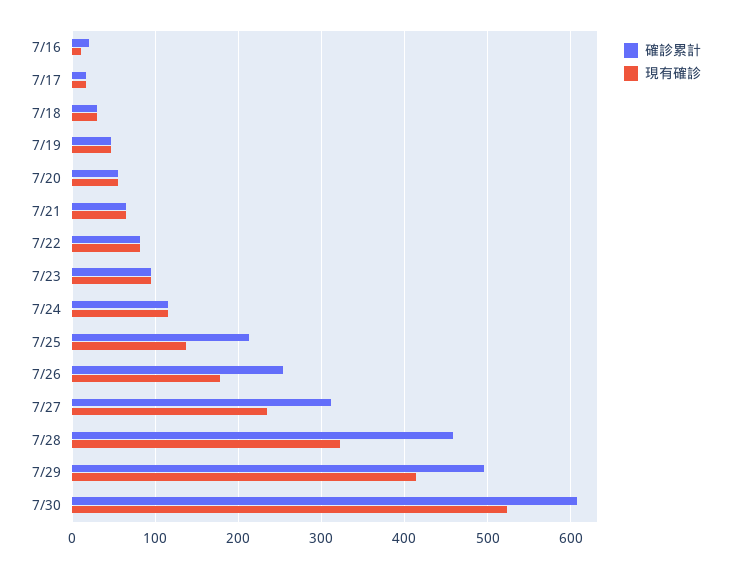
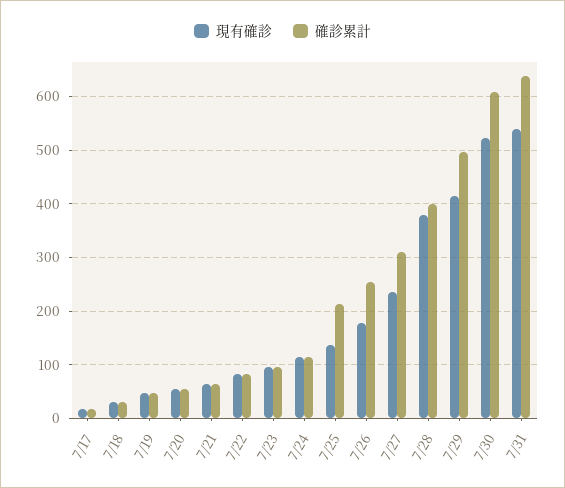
確診累計, 7/16: 20 -> none
現有確診, 7/16: 10 -> none
確診累計, 7/28: 460 -> 400
現有確診, 7/28: 320 -> 380
現有確診, 7/31: none -> 540
確診累計, 7/31: none -> 640

